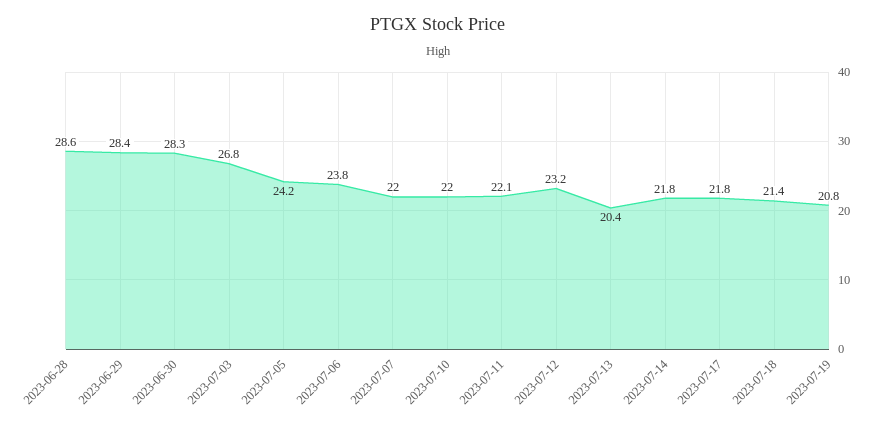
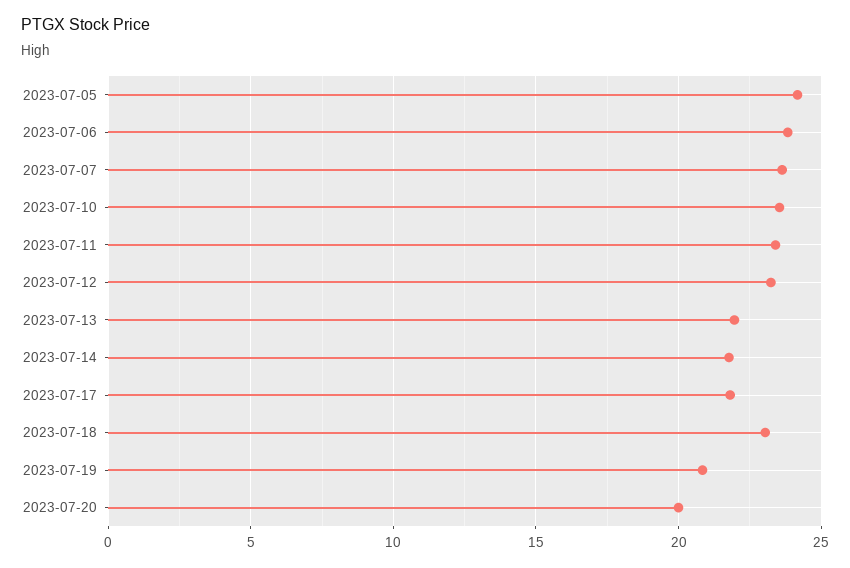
2023-06-28: 28.6 -> none
2023-06-29: 28.4 -> none
2023-06-30: 28.3 -> none
2023-07-03: 26.8 -> none
2023-07-07: 22 -> 23.5
2023-07-10: 22 -> 23.5
2023-07-11: 22.1 -> 23.5
2023-07-13: 20.4 -> 22
2023-07-18: 21.4 -> 23
2023-07-20: none -> 20

